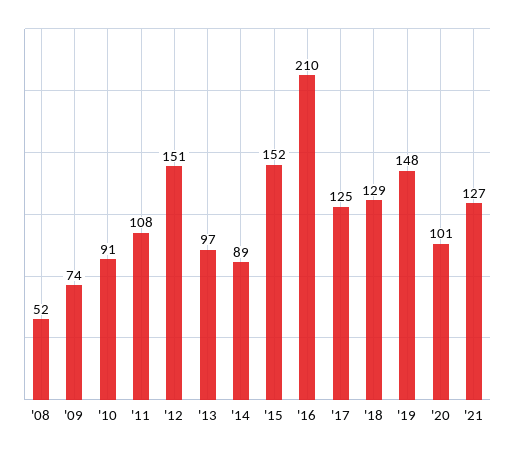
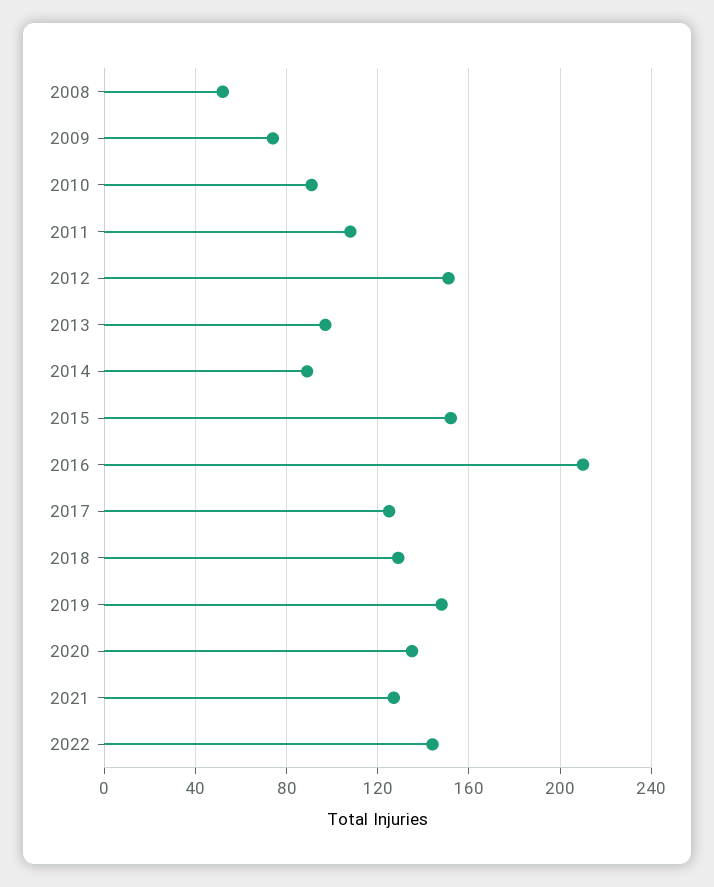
'20: 101 -> 135
2022: none -> 145

